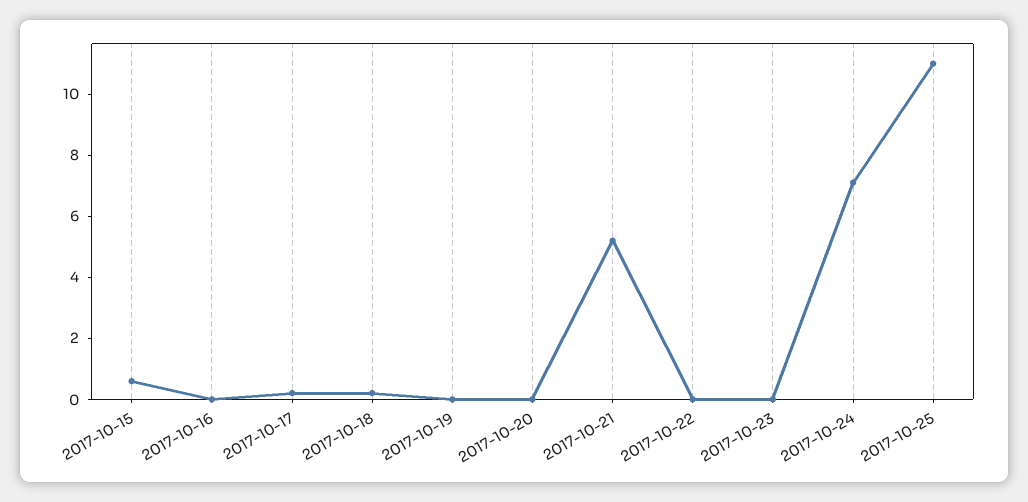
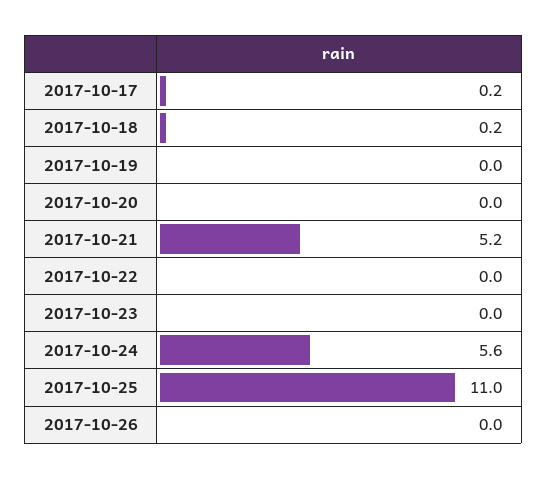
2017-10-15: 0.5 -> none
2017-10-16: 0 -> none
2017-10-24: 7 -> 5.6
2017-10-26: none -> 0

